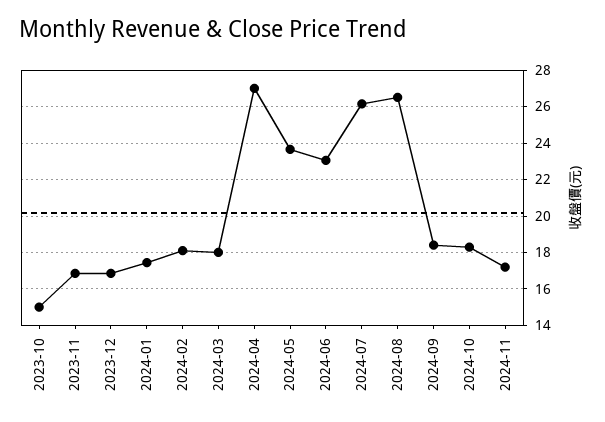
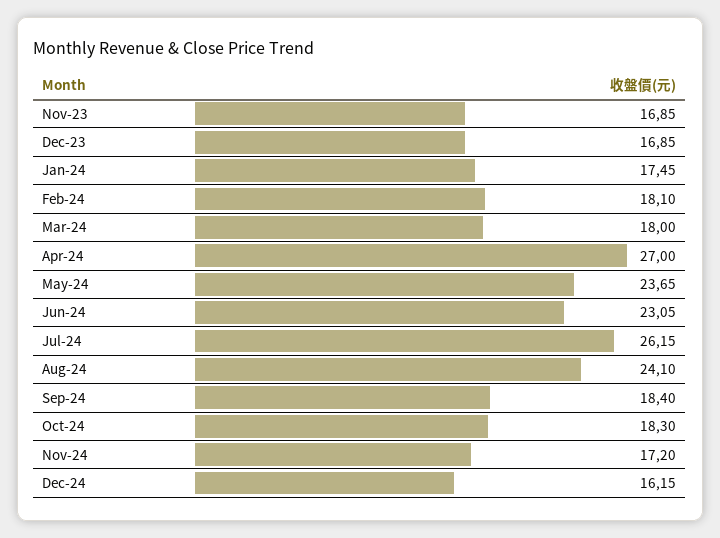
2023-10: 15 -> none
2024-08: 26.5 -> 24.1
Dec-24: none -> 16.15

